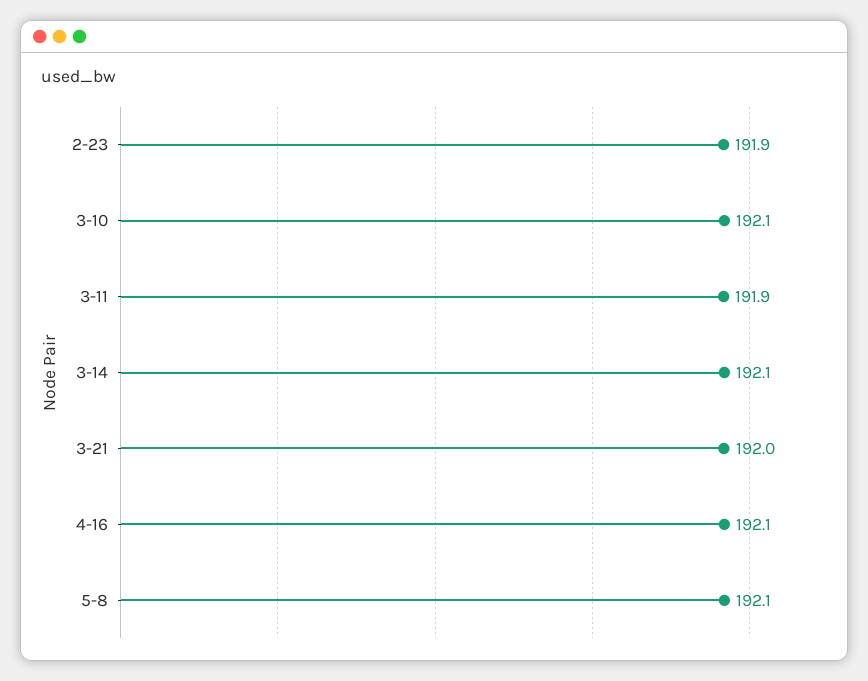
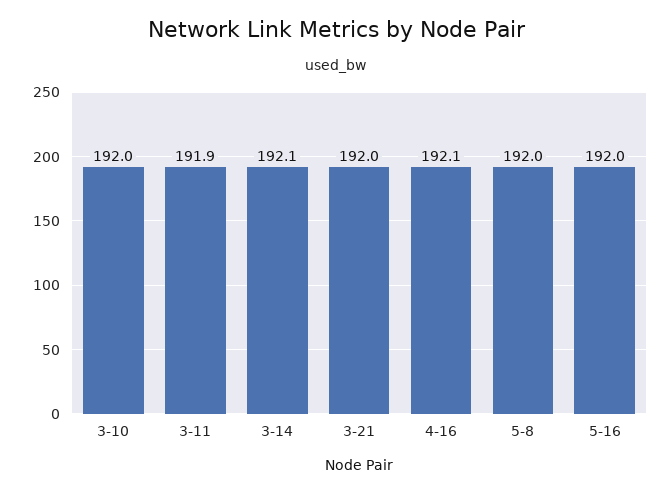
2-23: 191.9 -> none
3-10: 192.1 -> 192
5-8: 192.1 -> 192
5-16: none -> 192

